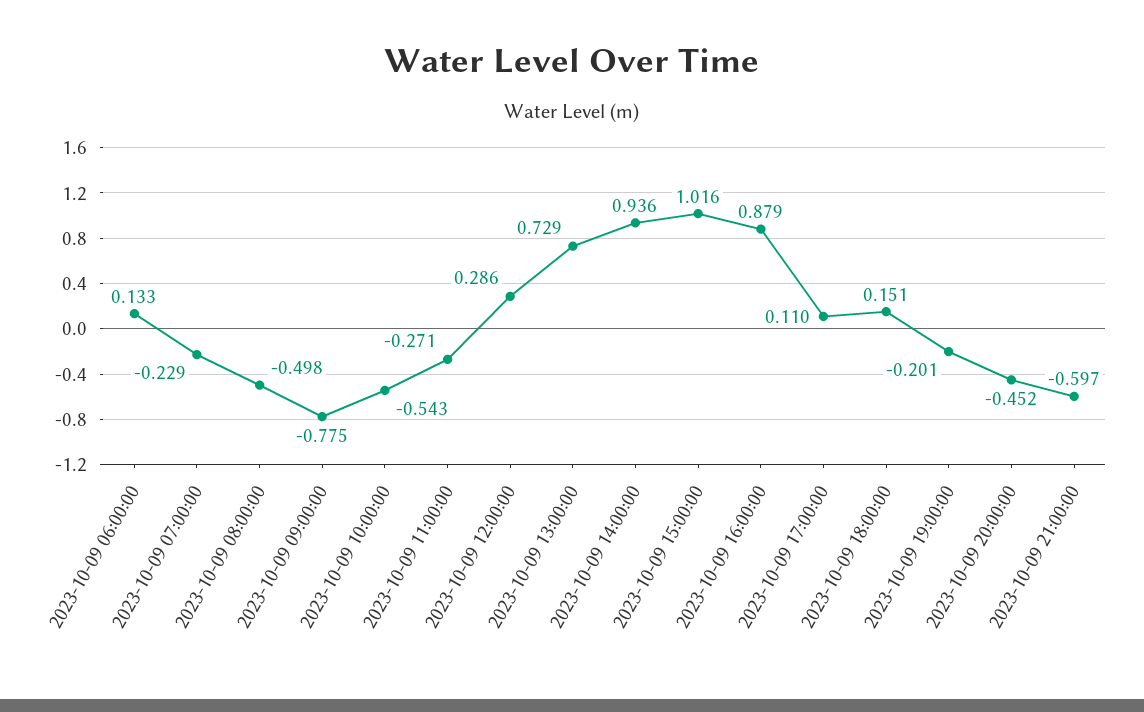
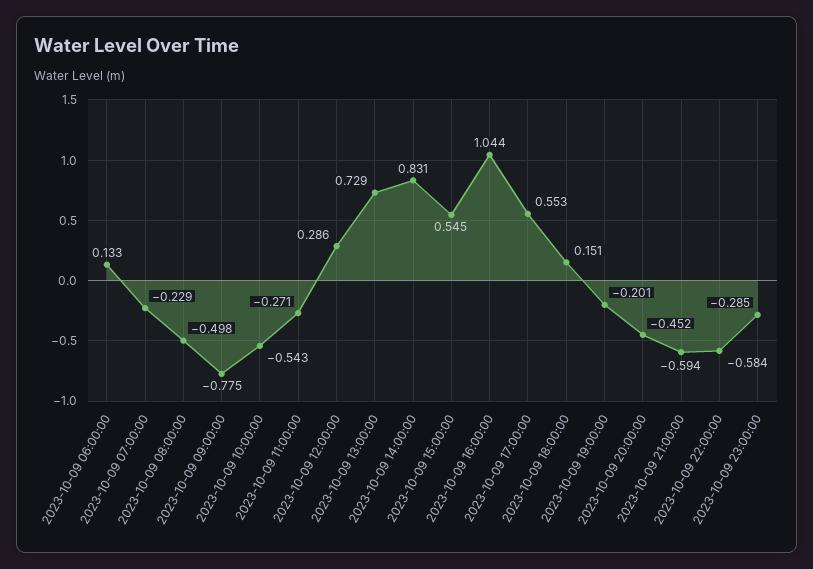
2023-10-09 14:00:00: 0.936 -> 0.831
2023-10-09 15:00:00: 1.016 -> 0.545
2023-10-09 16:00:00: 0.879 -> 1.044
2023-10-09 17:00:00: 0.11 -> 0.553
2023-10-09 21:00:00: -0.597 -> -0.594
2023-10-09 22:00:00: none -> -0.584
2023-10-09 23:00:00: none -> -0.285

